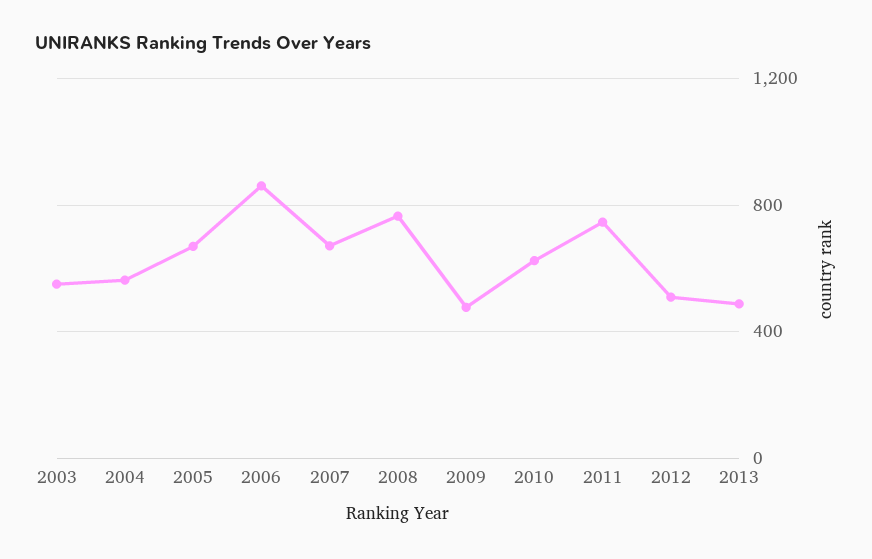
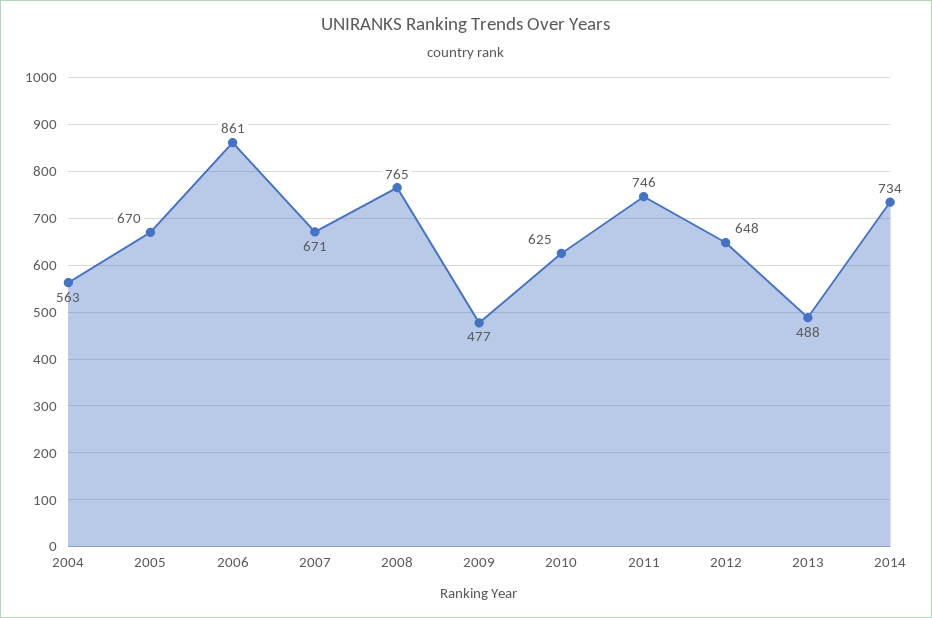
2003: 550 -> none
2012: 500 -> 648
2014: none -> 734

